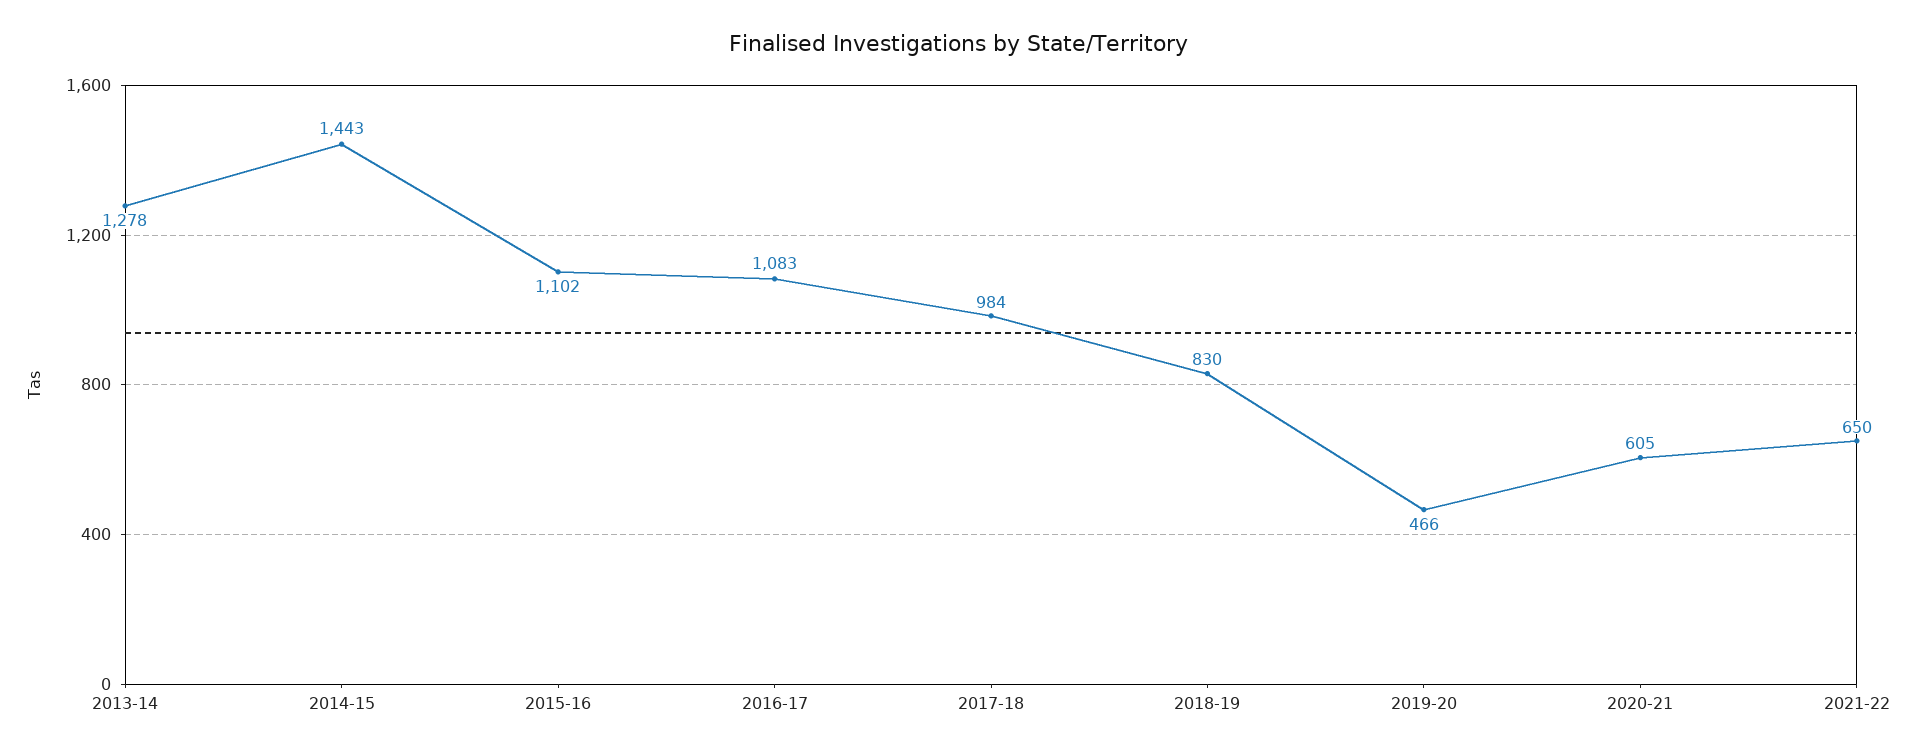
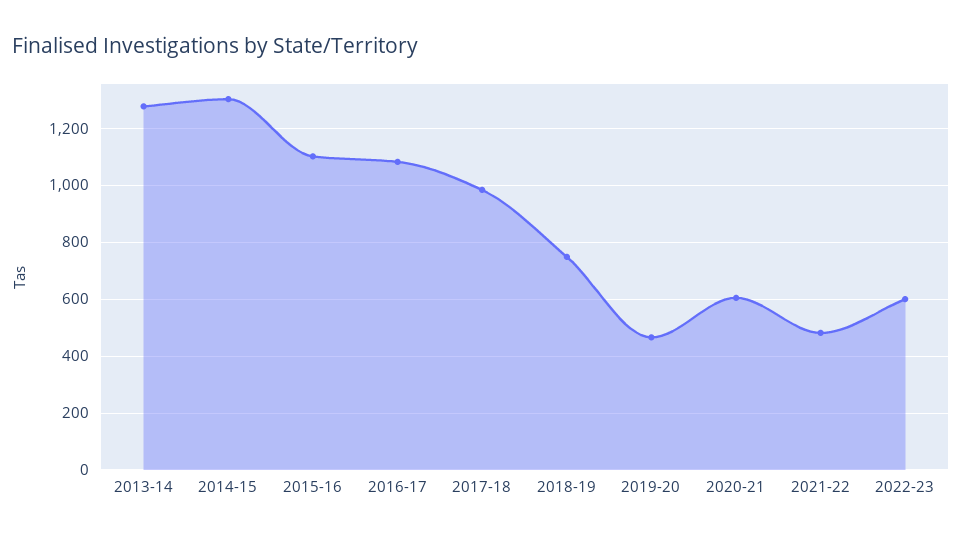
2014-15: 1443 -> 1300
2018-19: 830 -> 750
2021-22: 650 -> 475
2022-23: none -> 600

